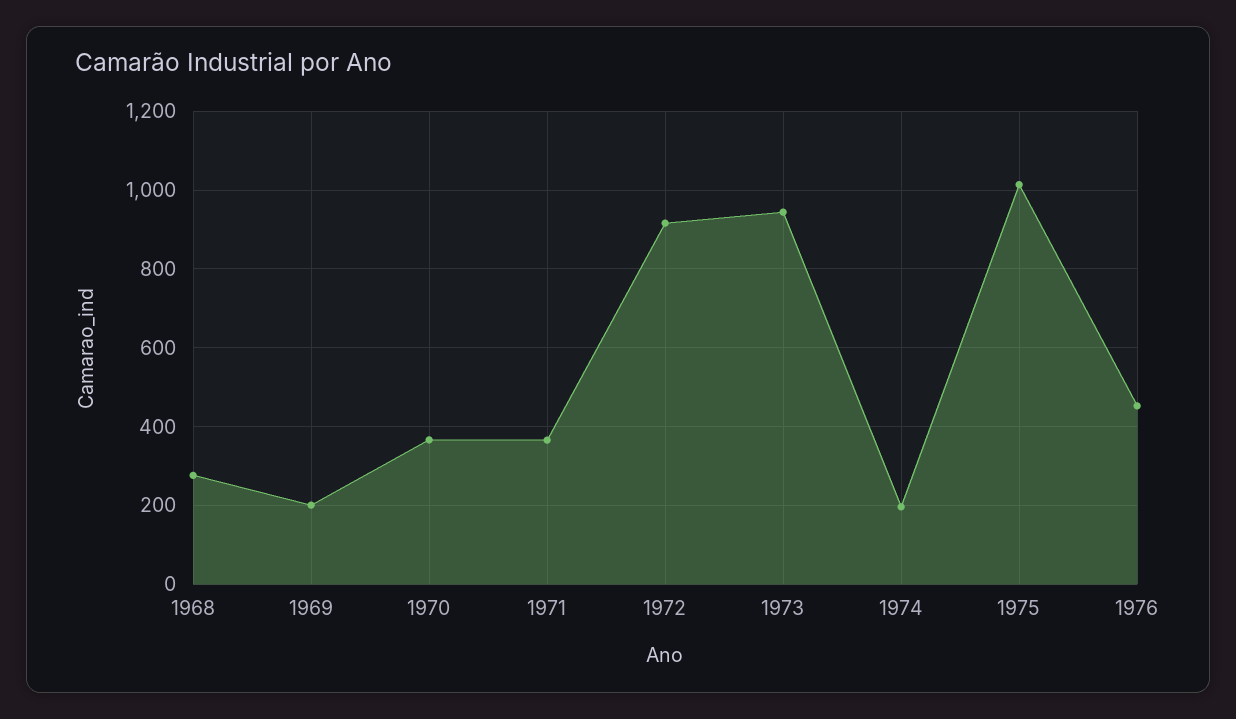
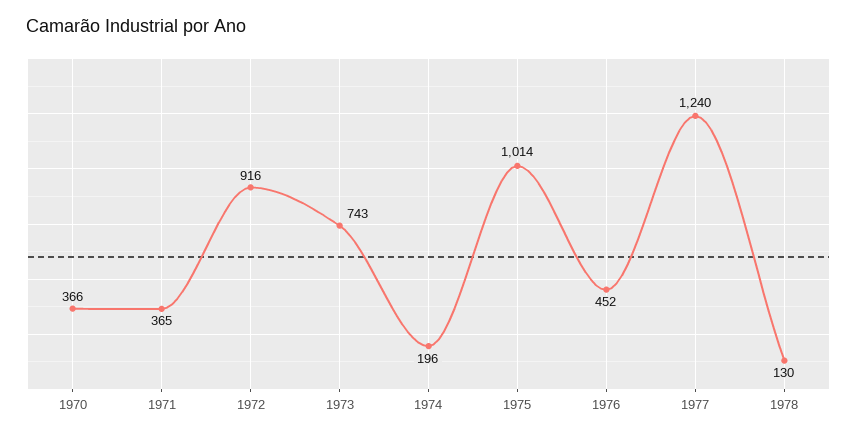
1968: 280 -> none
1969: 200 -> none
1973: 940 -> 743
1977: none -> 1240
1978: none -> 130

